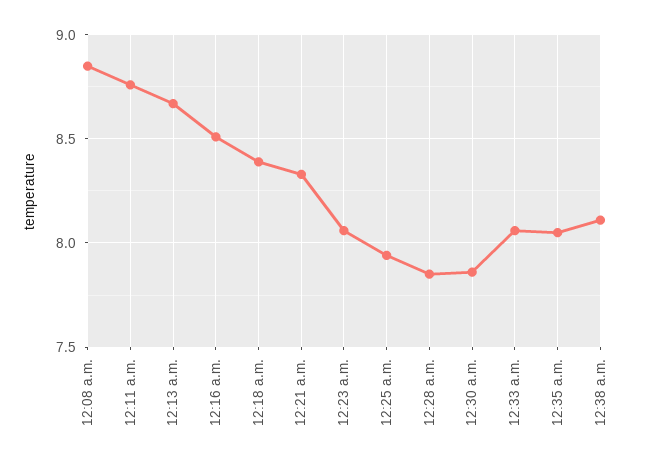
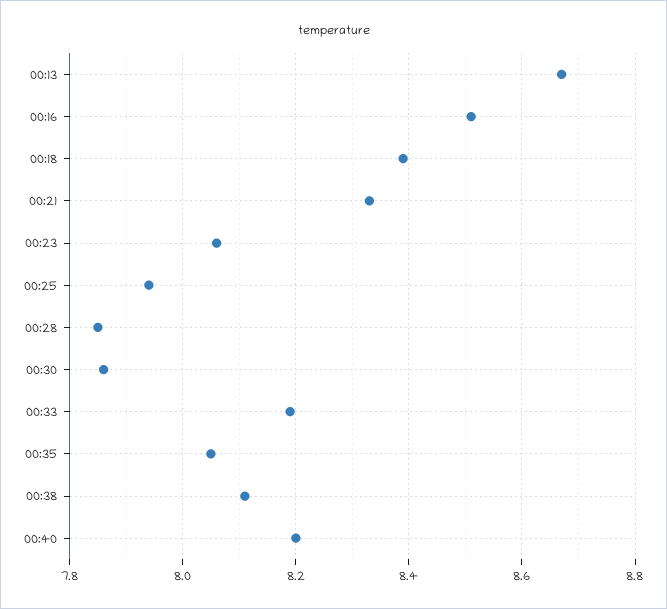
12:08 a.m.: 8.85 -> none
12:11 a.m.: 8.75 -> none
12:33 a.m.: 8.05 -> 8.2
00:40: none -> 8.2

